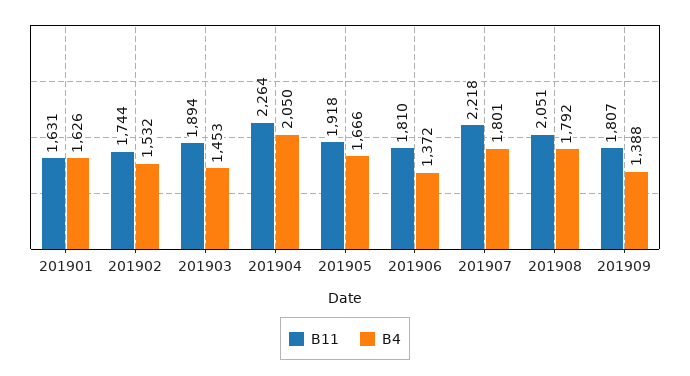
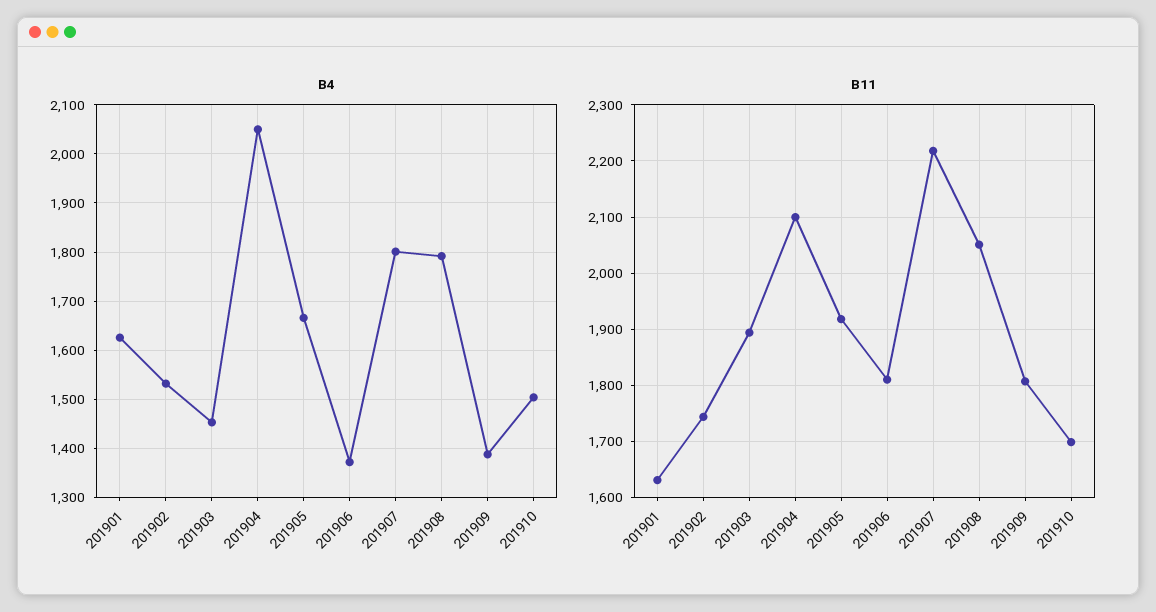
B11, 201904: 2264 -> 2100
B4, 201910: none -> 1500
B11, 201910: none -> 1700

